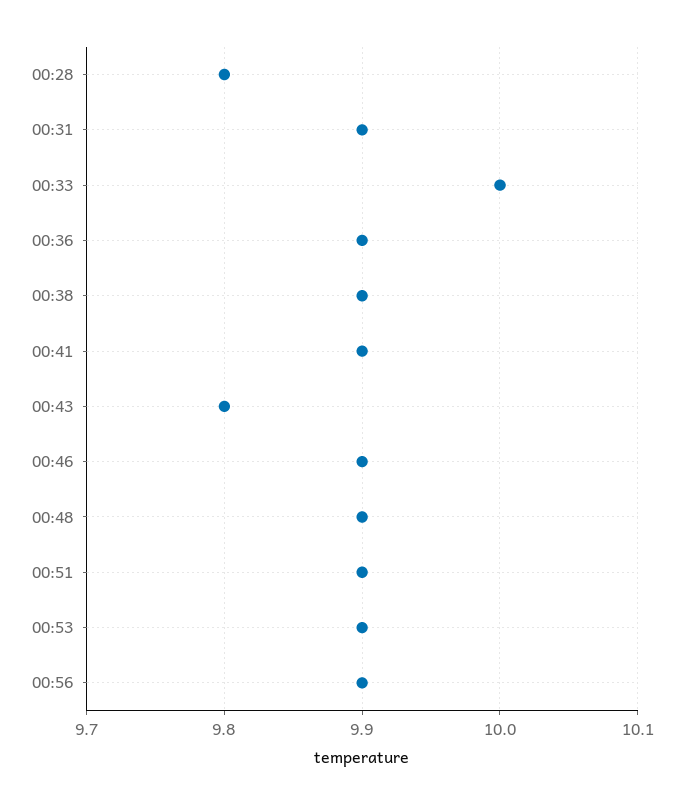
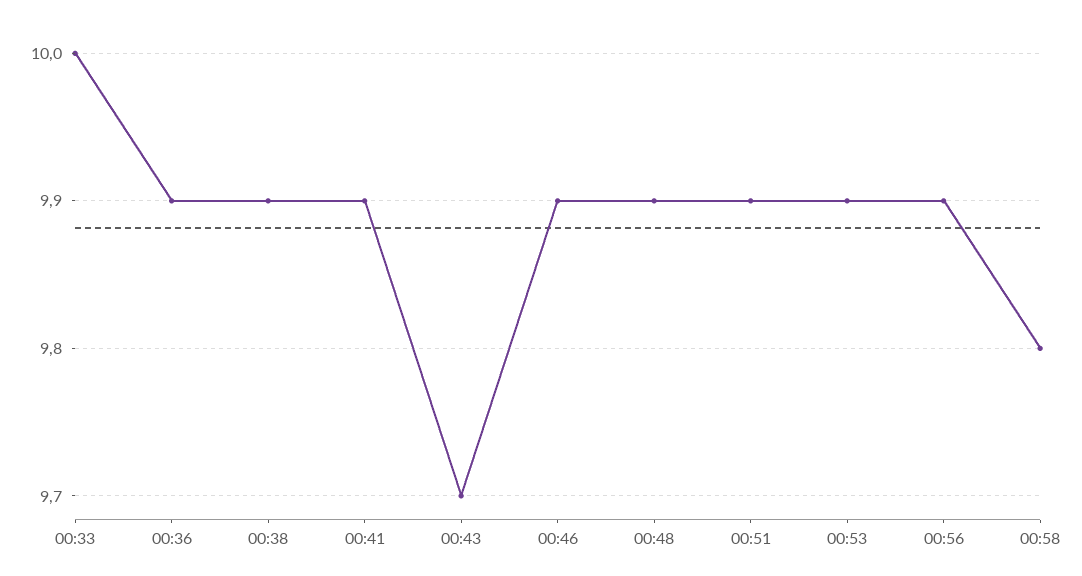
00:28: 9.8 -> none
00:31: 9.9 -> none
00:43: 9.8 -> 9.7
00:58: none -> 9.8

